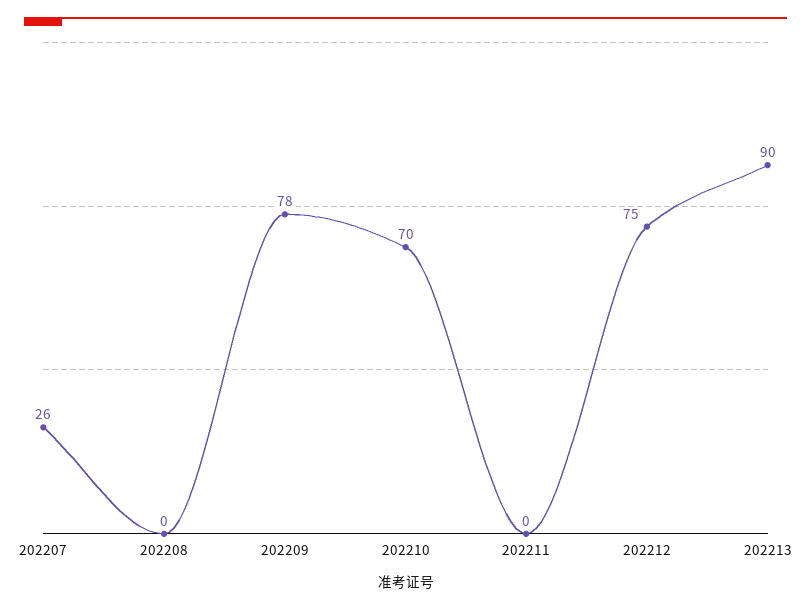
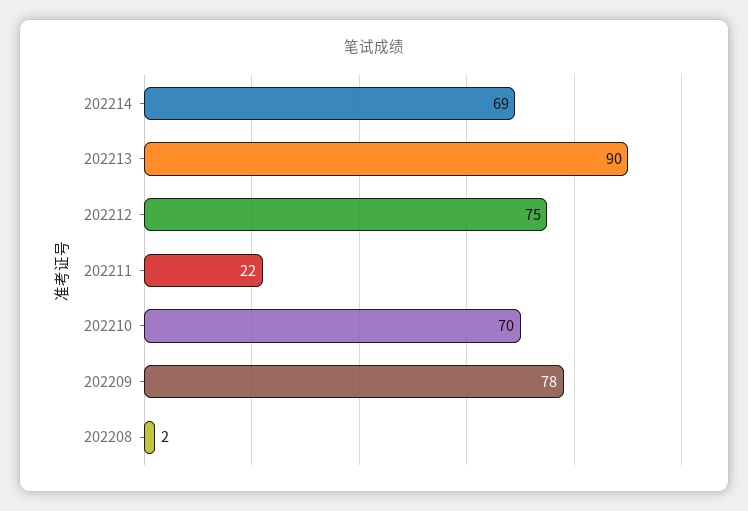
202207: 26 -> none
202208: 0 -> 2
202211: 0 -> 22
202214: none -> 69

